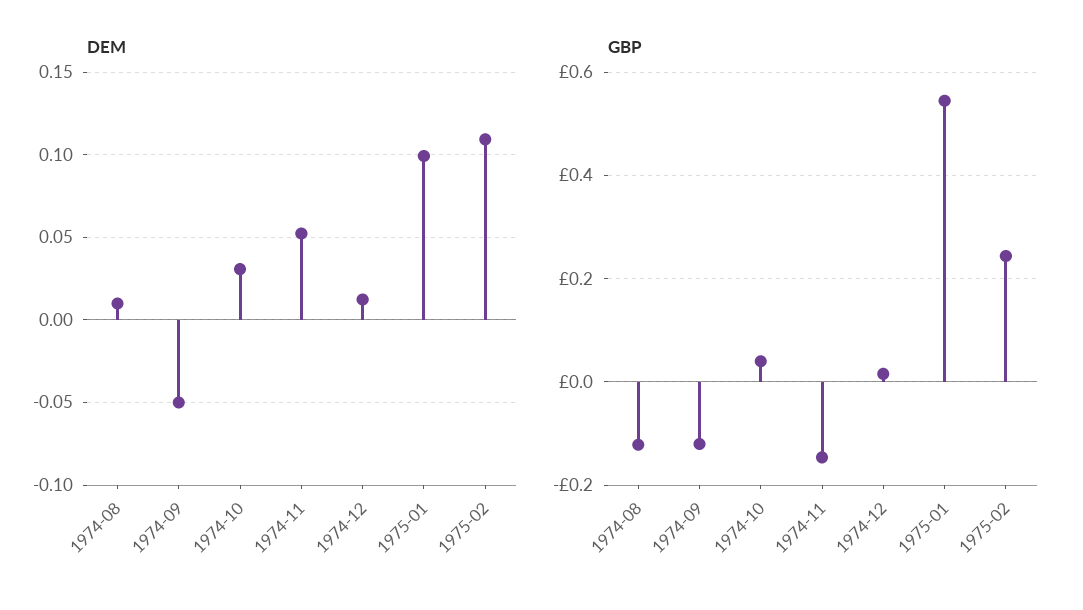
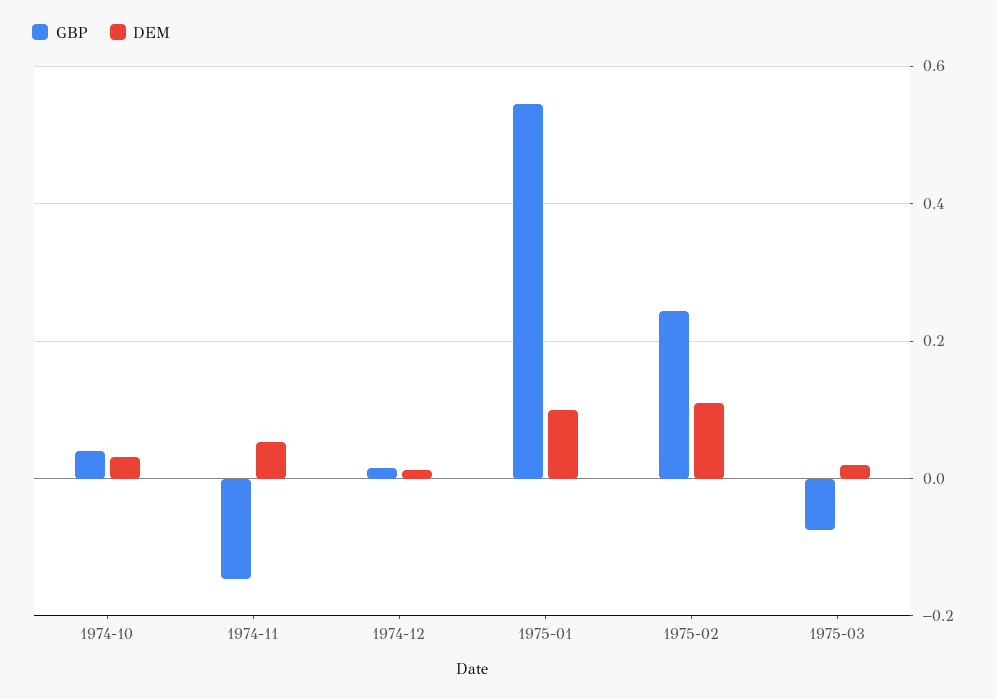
DEM, 1974-08: 0.01 -> none
DEM, 1974-09: -0.05 -> none
GBP, 1974-08: -0.12 -> none
GBP, 1974-09: -0.12 -> none
GBP, 1975-03: none -> -0.08
DEM, 1975-03: none -> 0.02

